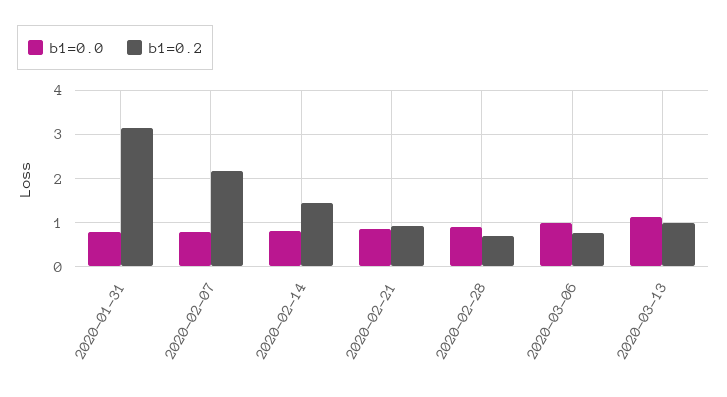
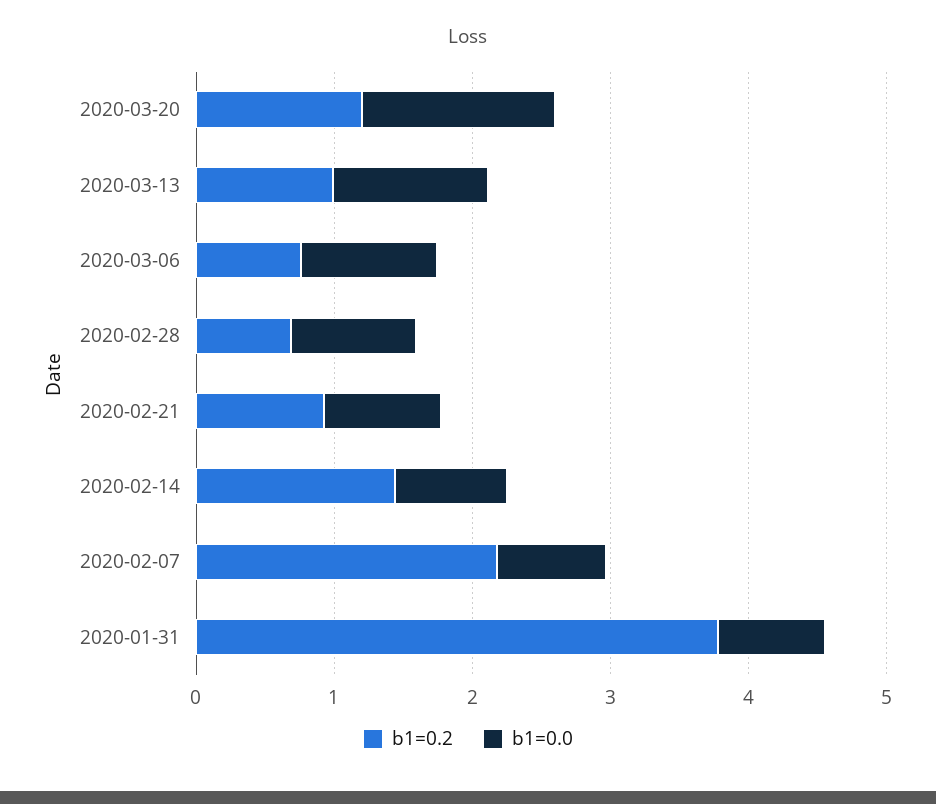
b1=0.2, 2020-01-31: 3.2 -> 3.8
b1=0.2, 2020-03-20: none -> 1.2
b1=0.0, 2020-03-20: none -> 1.4

